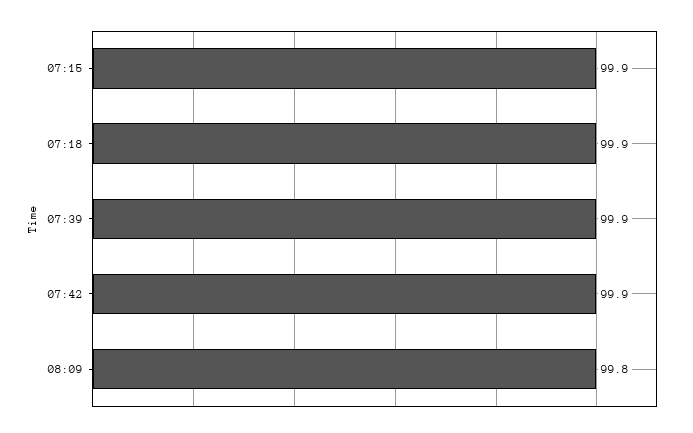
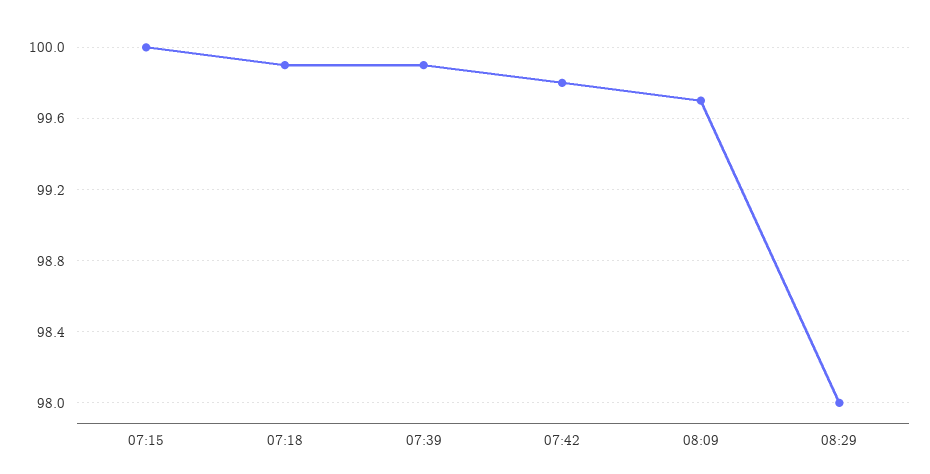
07:15: 99.9 -> 100
07:42: 99.9 -> 99.8
08:09: 99.8 -> 99.7
08:29: none -> 98

